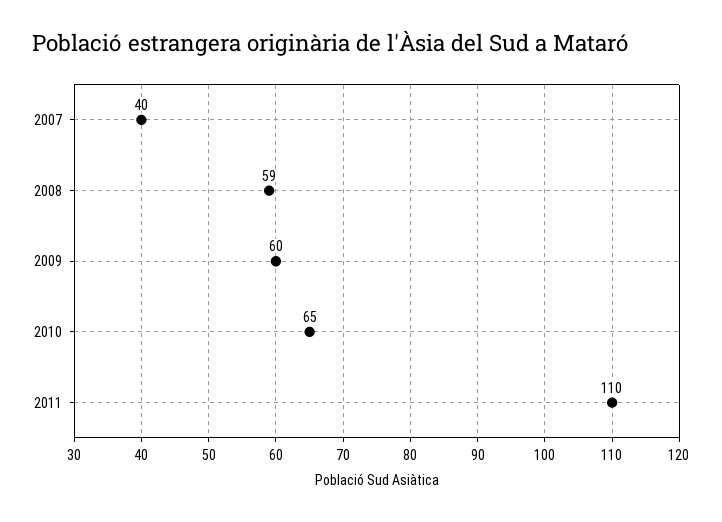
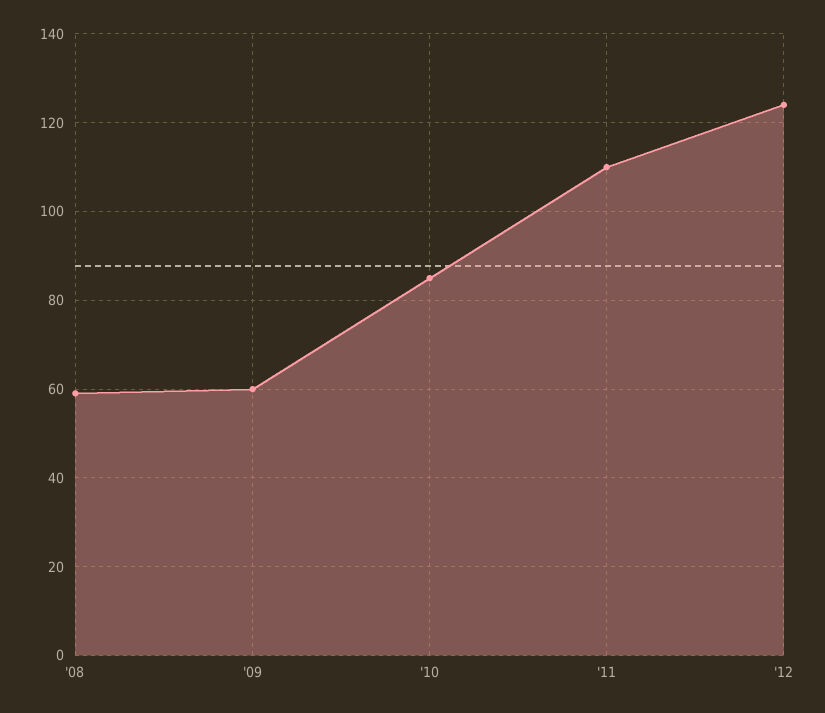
2007: 40 -> none
2010: 65 -> 85
'12: none -> 125

